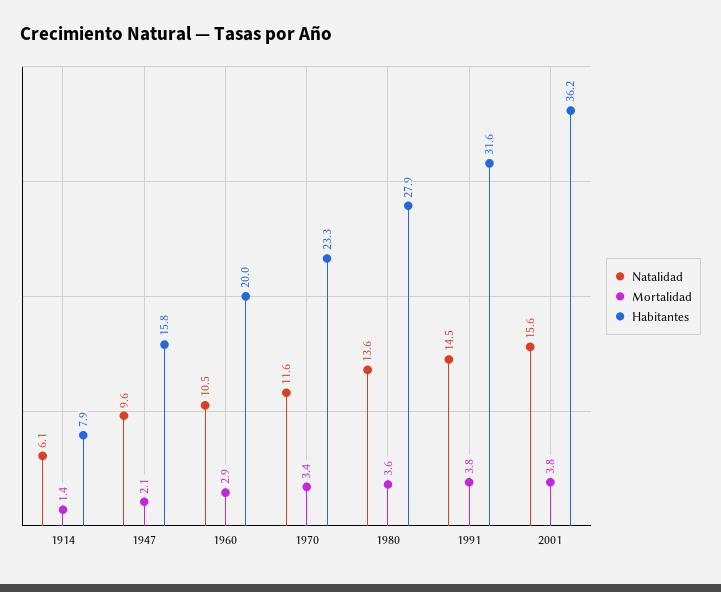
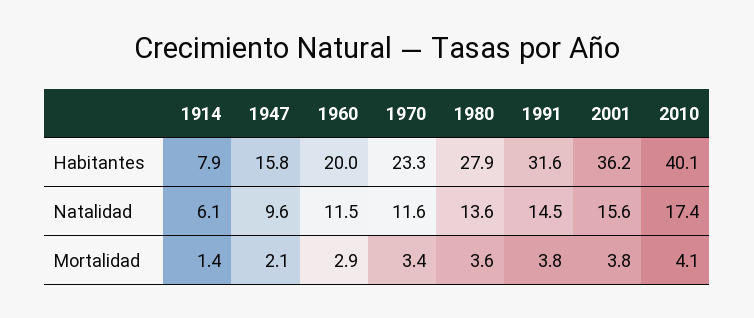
Natalidad, 1960: 10.5 -> 11.5
Habitantes, 2010: none -> 40.1
Natalidad, 2010: none -> 17.4
Mortalidad, 2010: none -> 4.1

